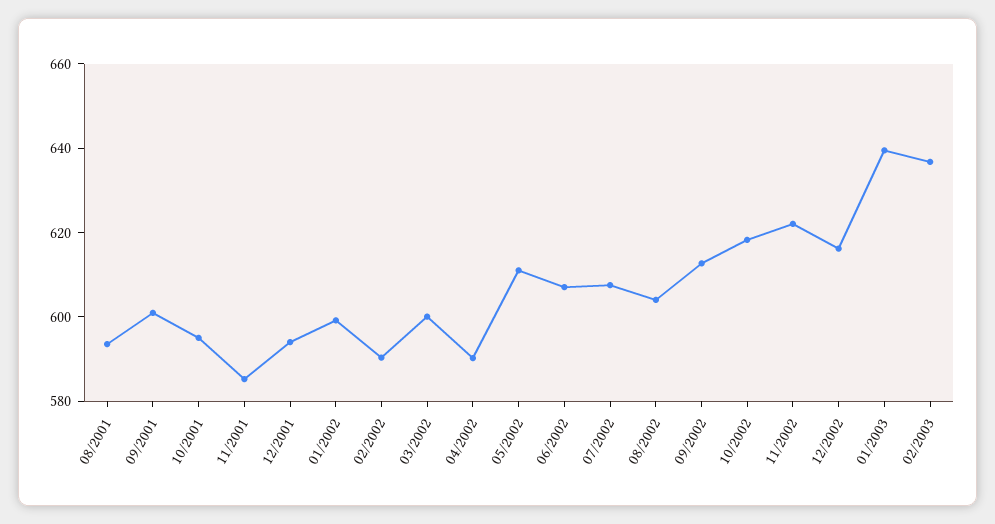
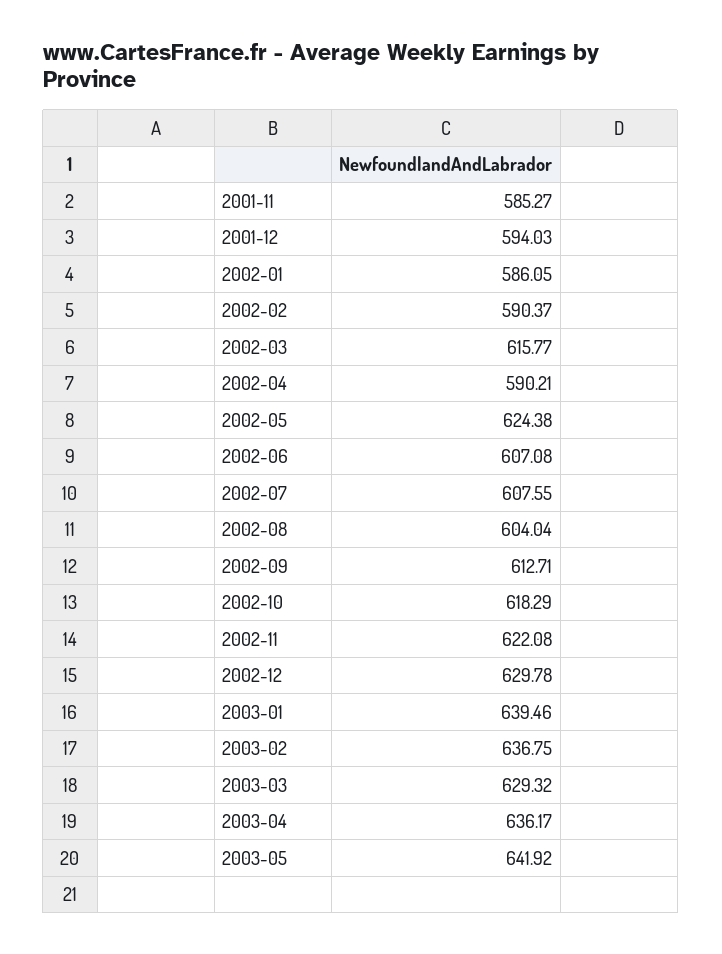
08/2001: 595 -> none
09/2001: 600 -> none
10/2001: 595 -> none
01/2002: 600 -> 586.05
03/2002: 600 -> 615.77
05/2002: 610 -> 624.38
12/2002: 615 -> 629.78
2003-03: none -> 629.32
2003-04: none -> 636.17
2003-05: none -> 641.92

